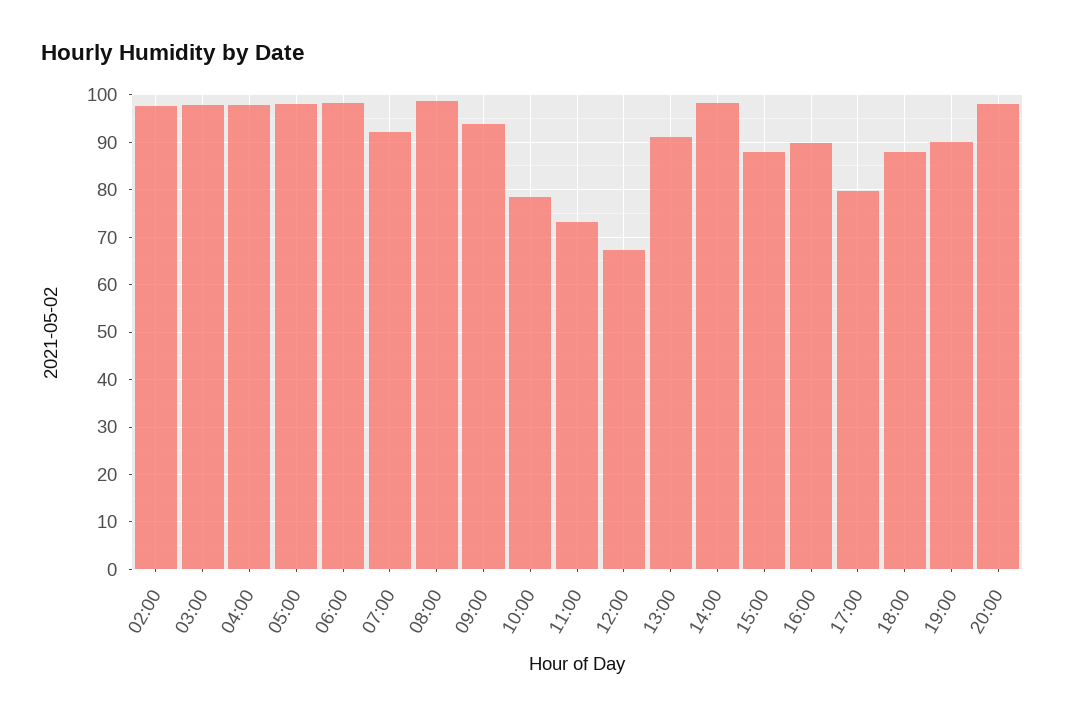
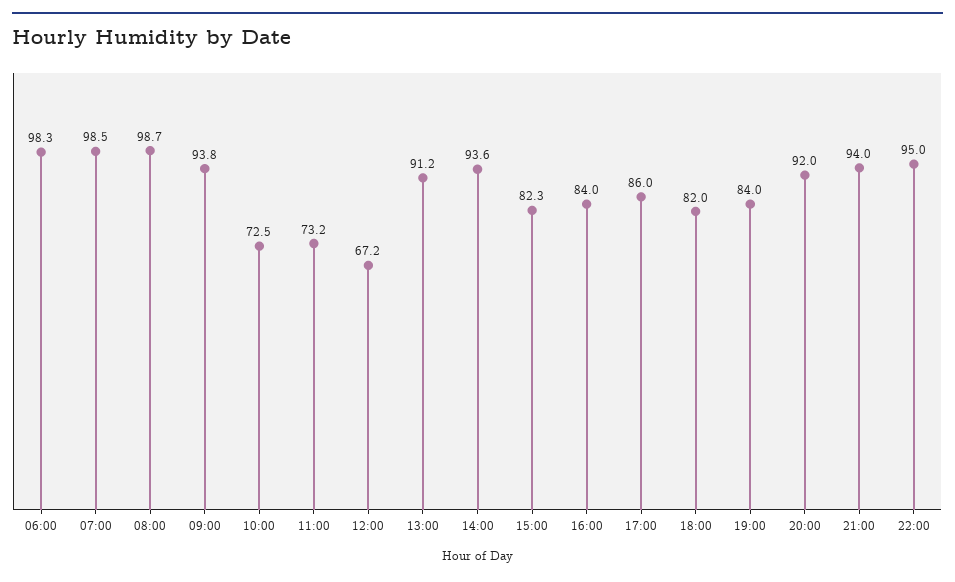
02:00: 98 -> none
03:00: 98 -> none
04:00: 98 -> none
05:00: 98 -> none
07:00: 92 -> 98.5
10:00: 78 -> 72.5
14:00: 98 -> 93.6
15:00: 88 -> 82.3
16:00: 90 -> 84
17:00: 80 -> 86
18:00: 88 -> 82
19:00: 90 -> 84
20:00: 98 -> 92
21:00: none -> 94
22:00: none -> 95

